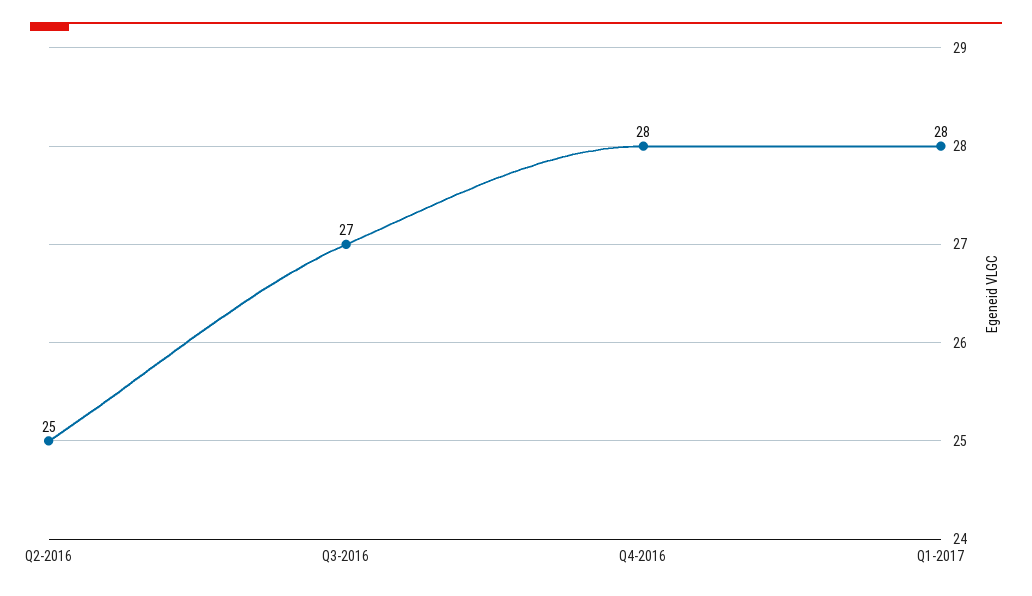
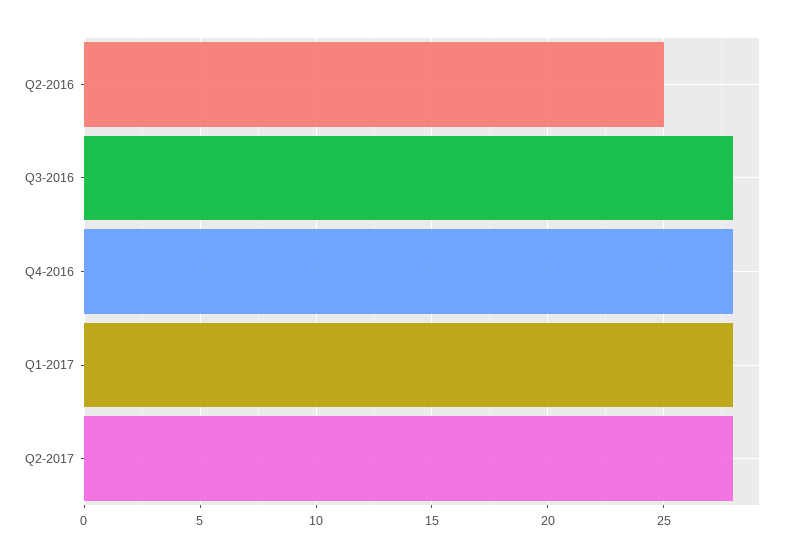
Q3-2016: 27 -> 28
Q2-2017: none -> 28

